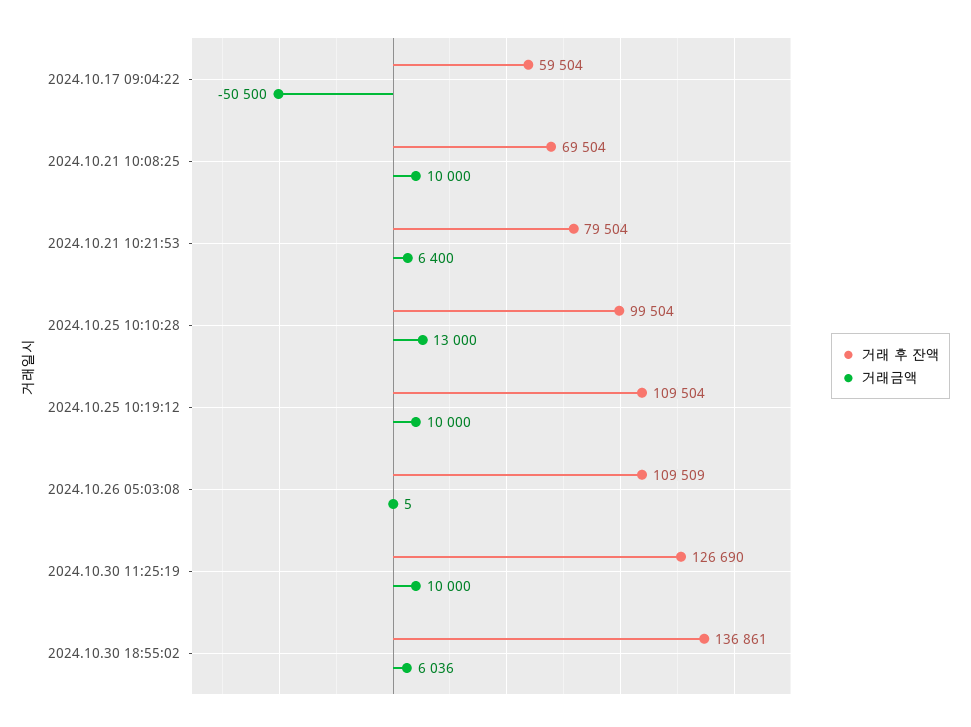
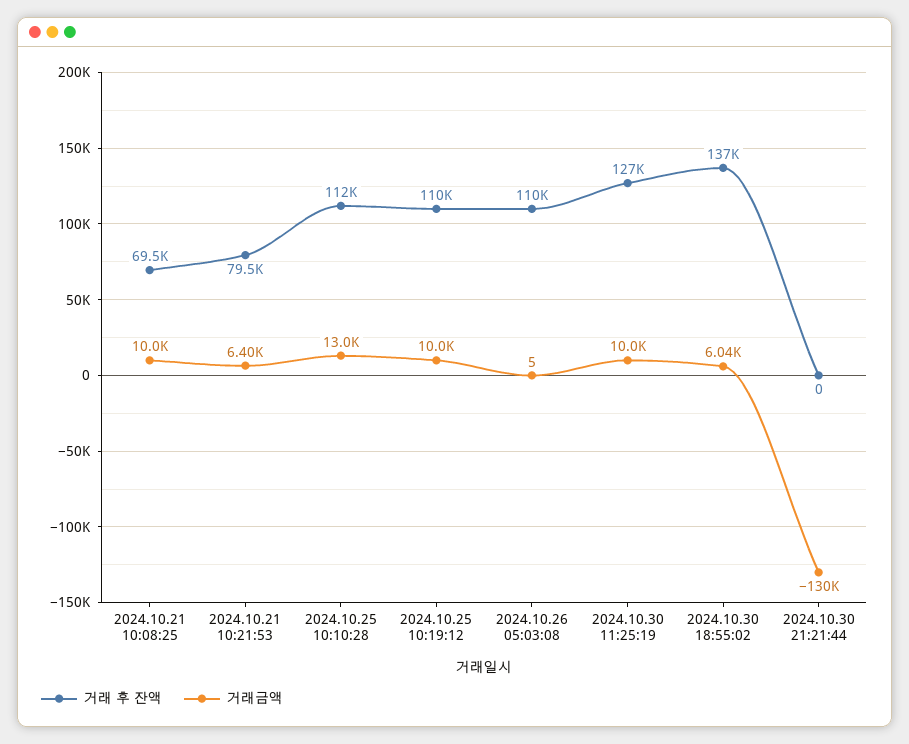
거래 후 잔액, 2024.10.17 09:04:22: 59504 -> none
거래금액, 2024.10.17 09:04:22: -50500 -> none
거래 후 잔액, 2024.10.25 10:10:28: 99504 -> 112000
거래 후 잔액, 2024.10.30 21:21:44: none -> 0
거래금액, 2024.10.30 21:21:44: none -> -130000

